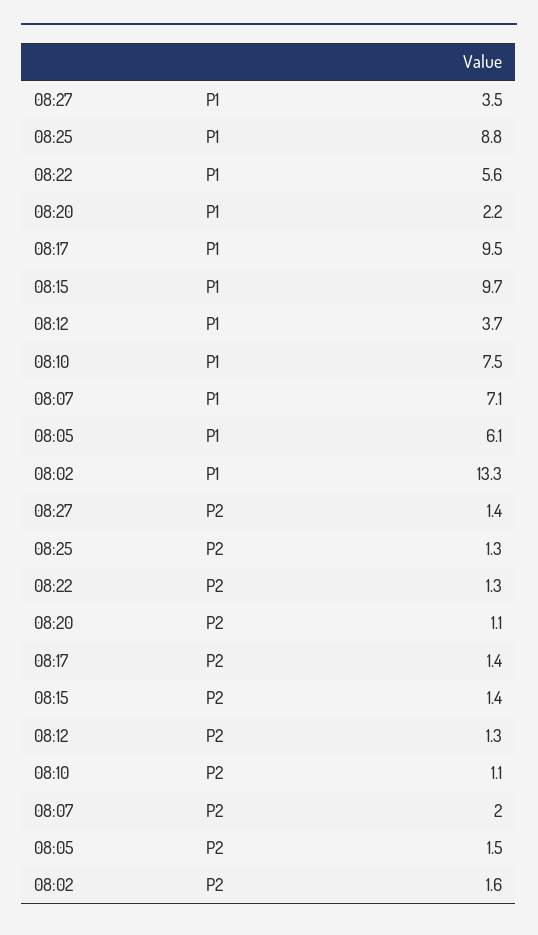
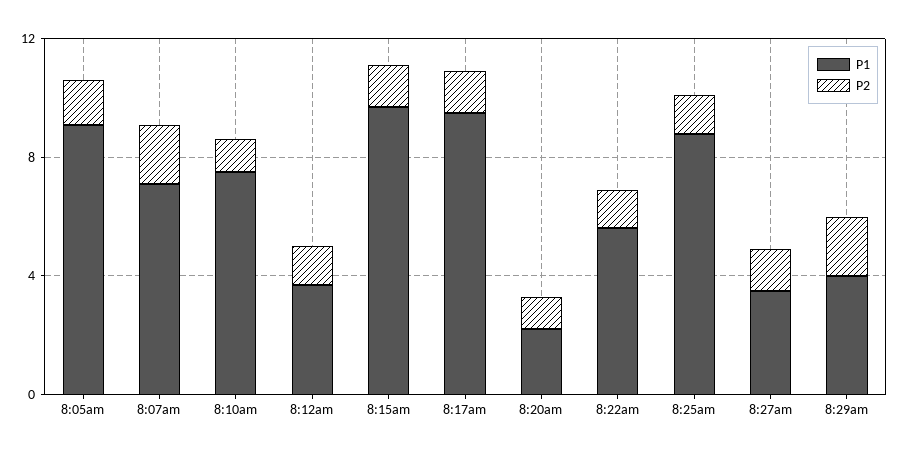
P1, 08:05: 6.1 -> 9
P1, 08:02: 13.3 -> none
P2, 08:02: 1.6 -> none
P1, 8:29am: none -> 4
P2, 8:29am: none -> 2

